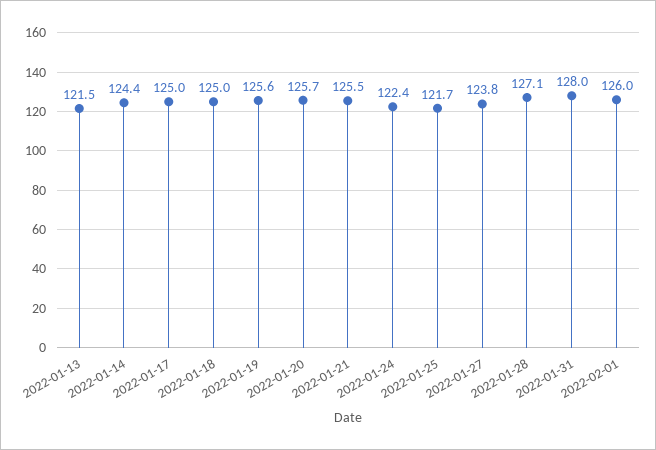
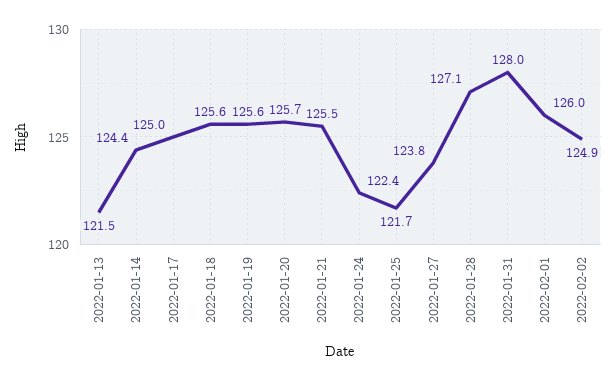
2022-01-18: 125 -> 125.6
2022-02-02: none -> 124.9

